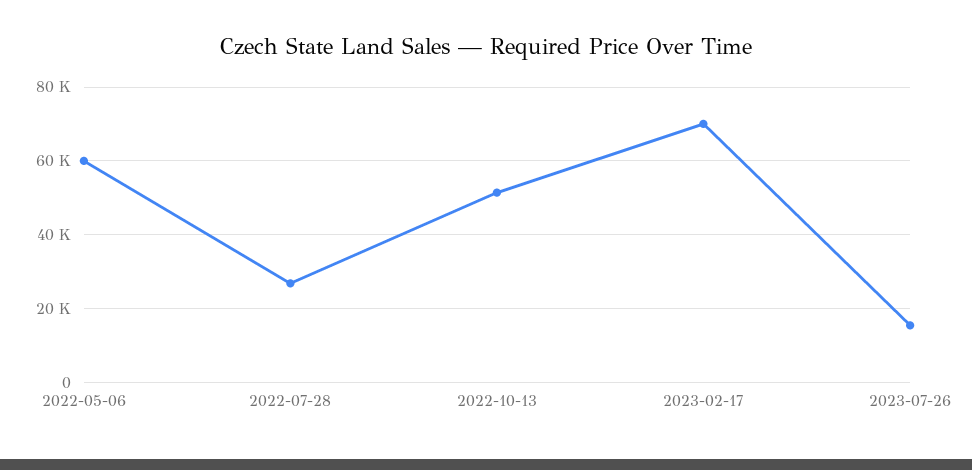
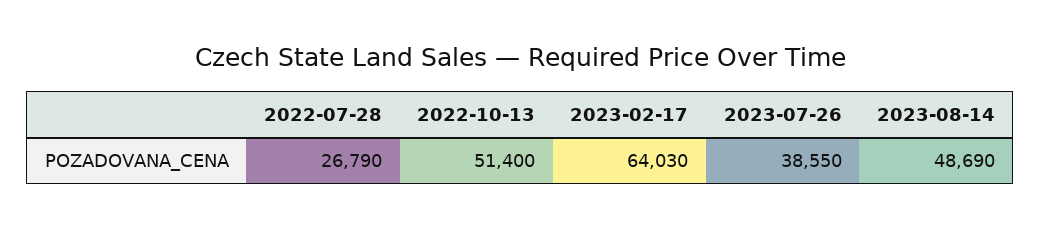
2022-05-06: 60000 -> none
2023-02-17: 70000 -> 64030
2023-07-26: 16000 -> 38550
2023-08-14: none -> 48690

